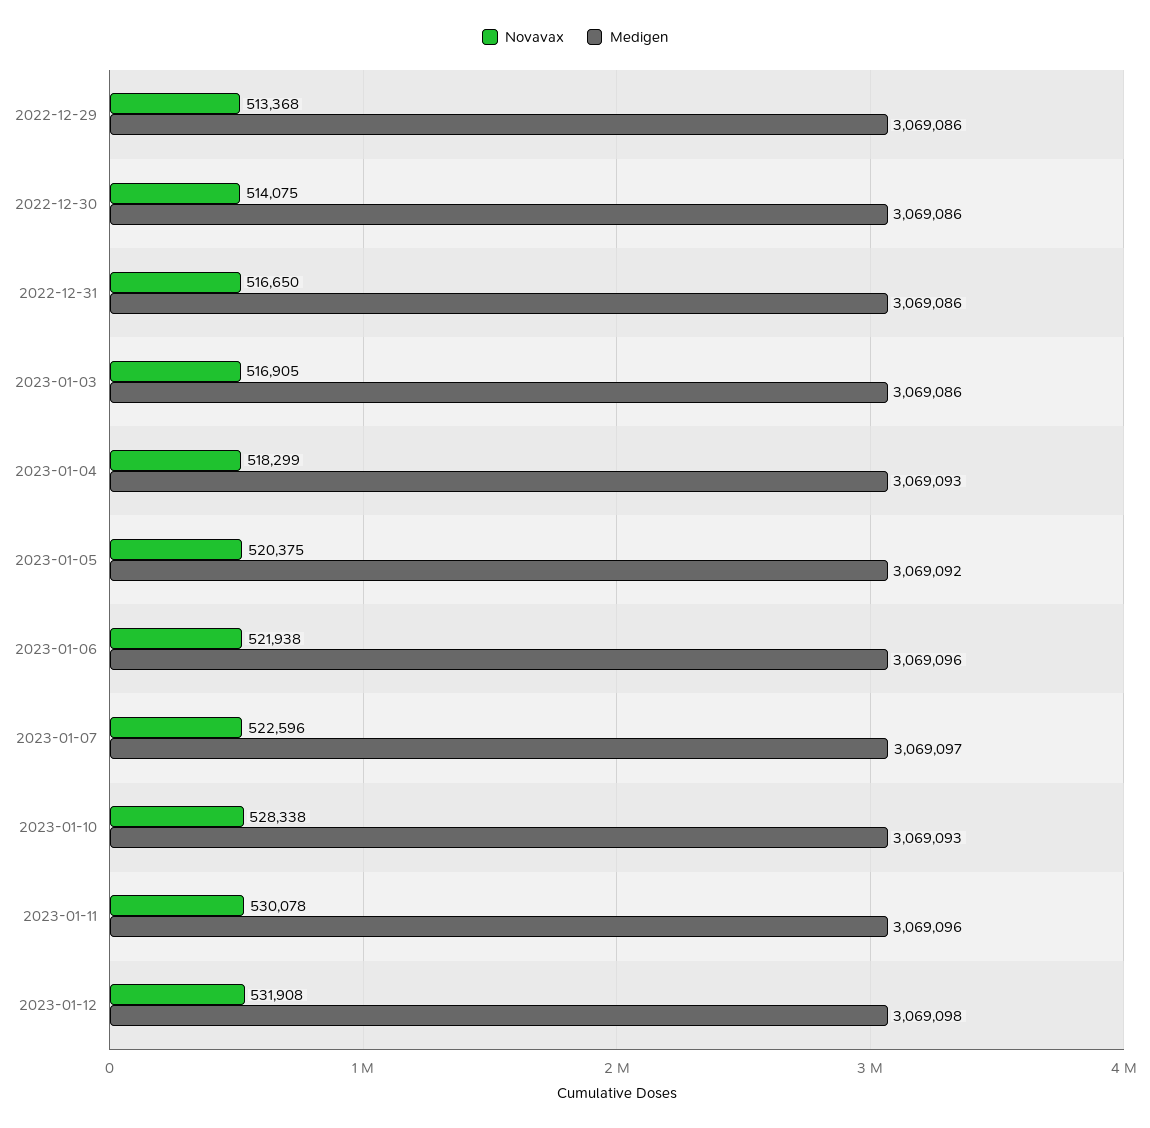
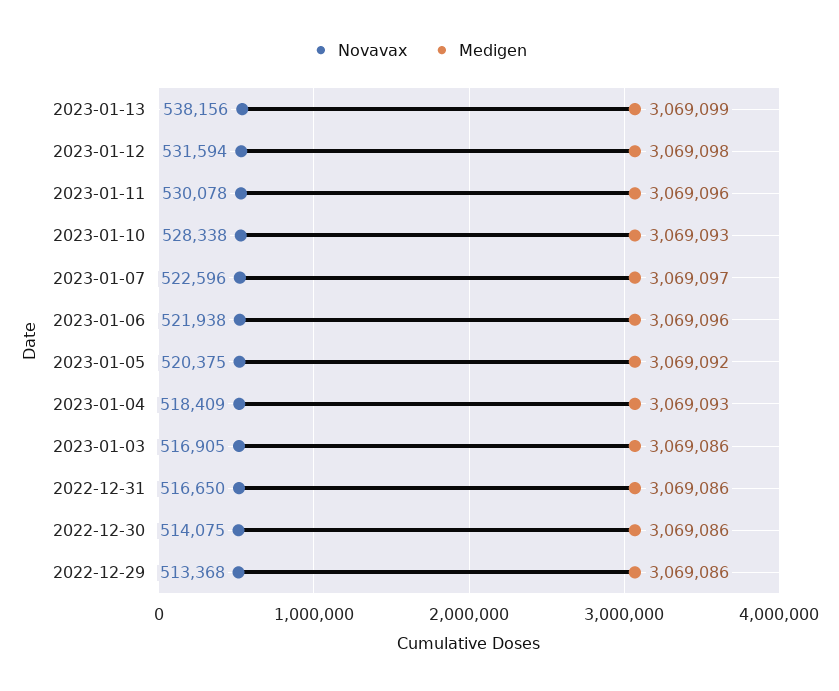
Novavax, 2023-01-04: 518299 -> 518409
Novavax, 2023-01-12: 531908 -> 531594
Novavax, 2023-01-13: none -> 538156
Medigen, 2023-01-13: none -> 3069099

